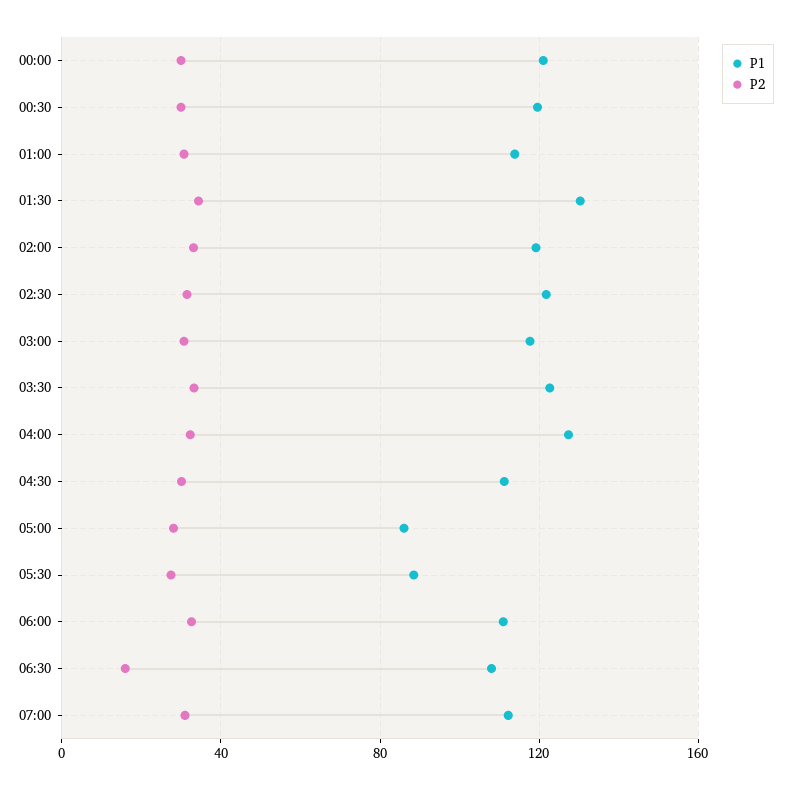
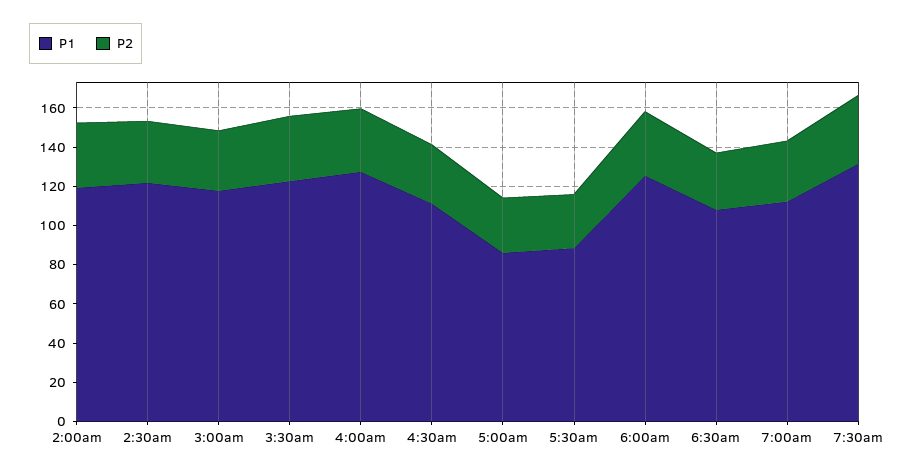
P1, 00:00: 120 -> none
P2, 00:00: 30 -> none
P1, 00:30: 120 -> none
P2, 00:30: 30 -> none
P1, 01:00: 115 -> none
P2, 01:00: 30 -> none
P1, 01:30: 130 -> none
P2, 01:30: 35 -> none
P1, 06:00: 110 -> 125
P2, 06:30: 15 -> 30
P1, 7:30am: none -> 130
P2, 7:30am: none -> 35

